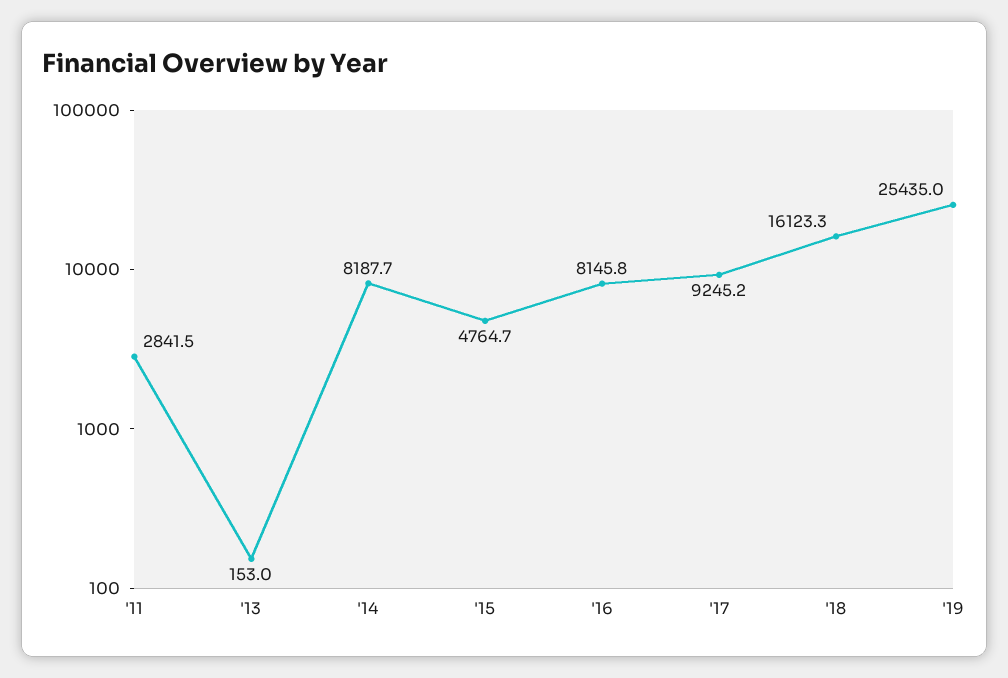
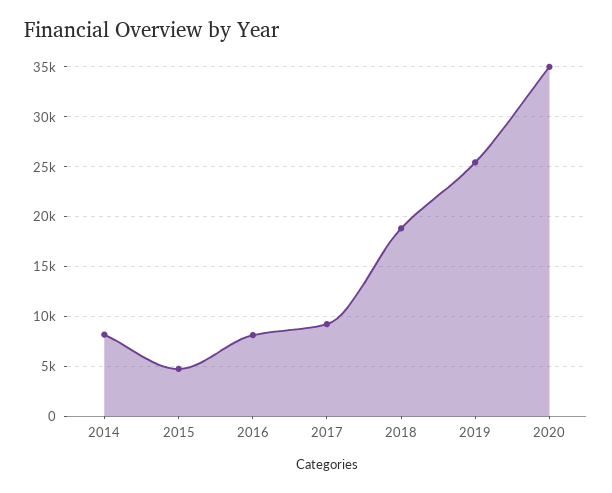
'11: 2841.5 -> none
'13: 153 -> none
'18: 16123.3 -> 19000
2020: none -> 35000

